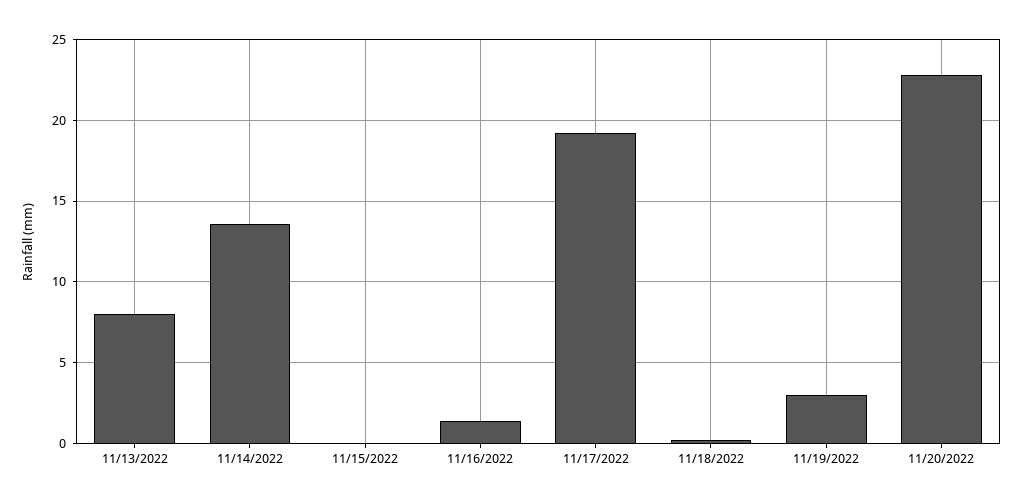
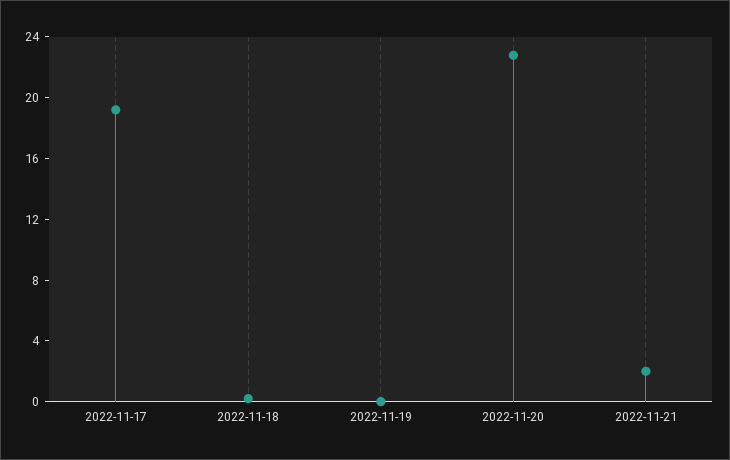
11/13/2022: 8 -> none
11/14/2022: 13.5 -> none
11/15/2022: 0 -> none
11/16/2022: 1.5 -> none
11/19/2022: 3 -> 0
2022-11-21: none -> 2

